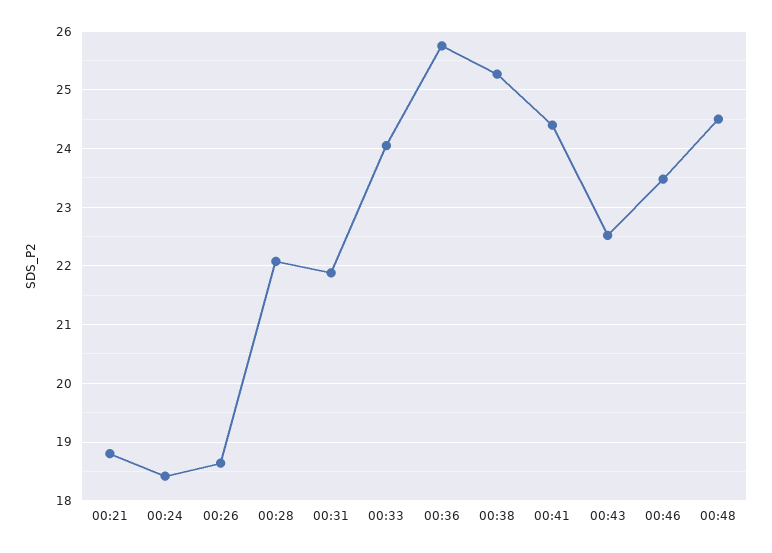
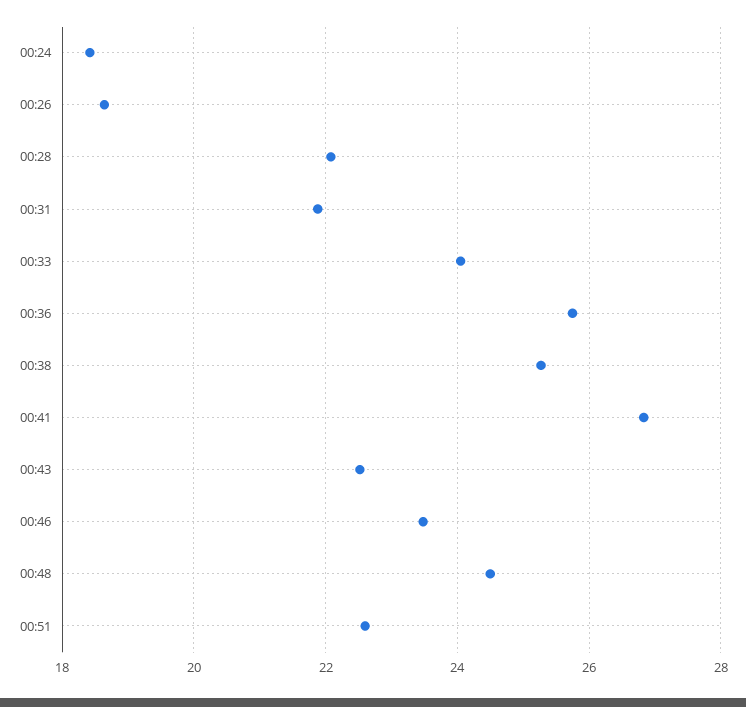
00:21: 18.8 -> none
00:41: 24.4 -> 26.8
00:51: none -> 22.6

